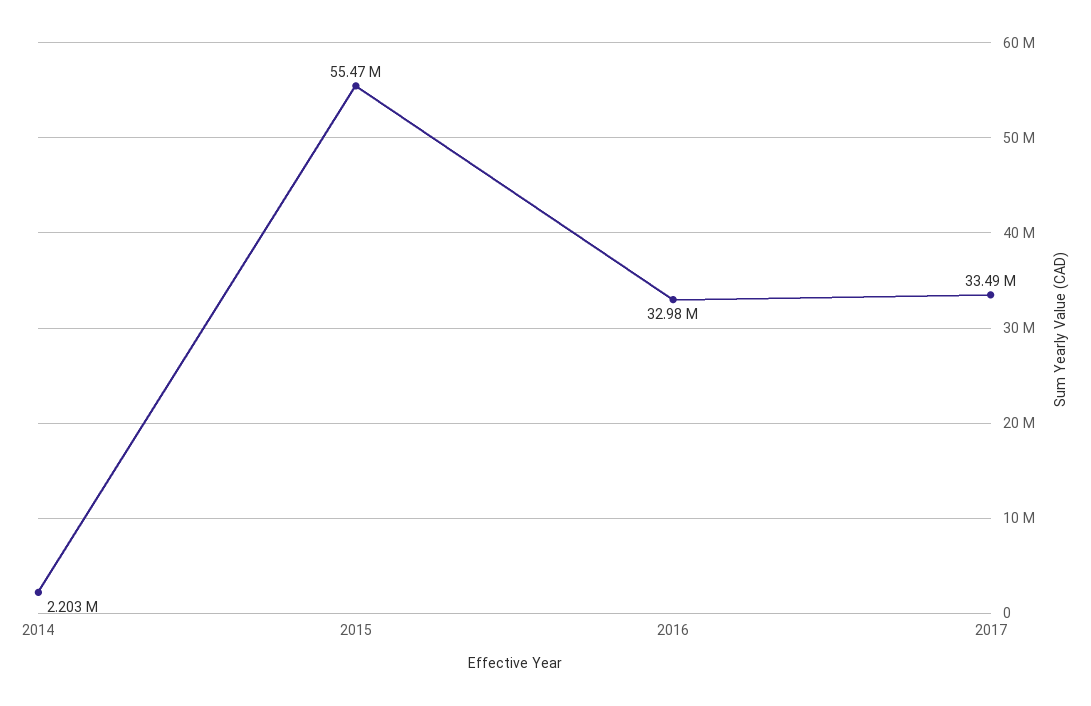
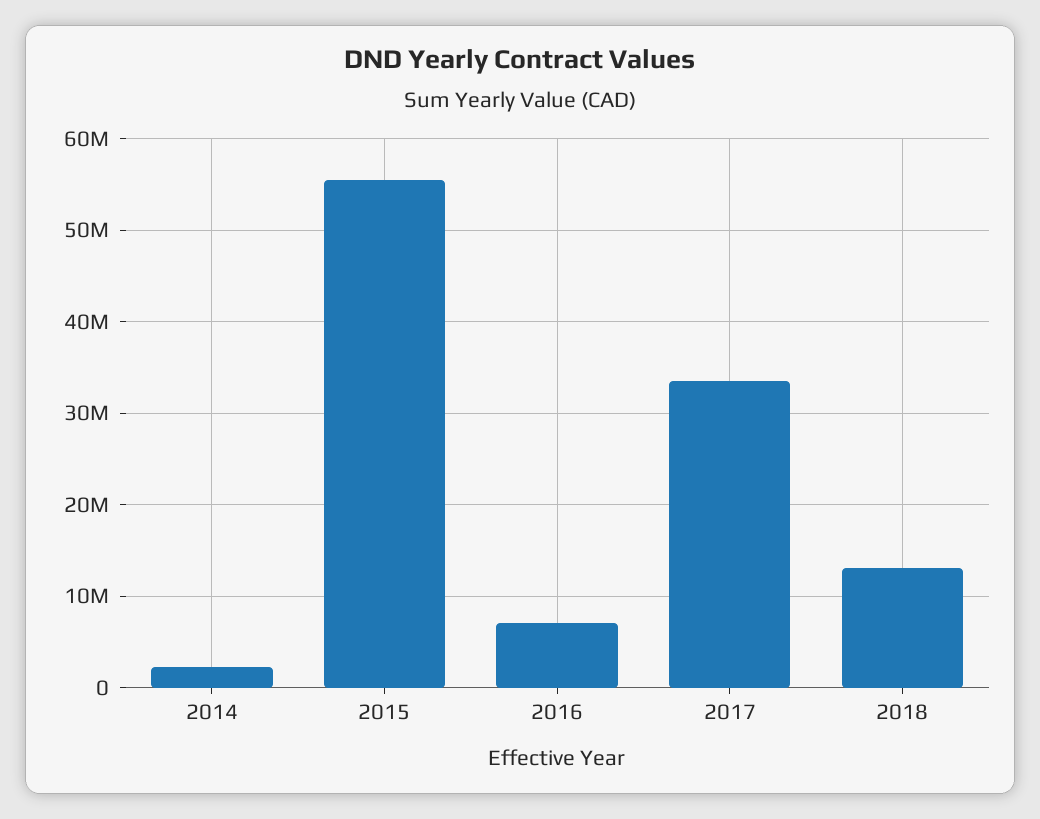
2016: 32980000 -> 7000000
2018: none -> 13000000

